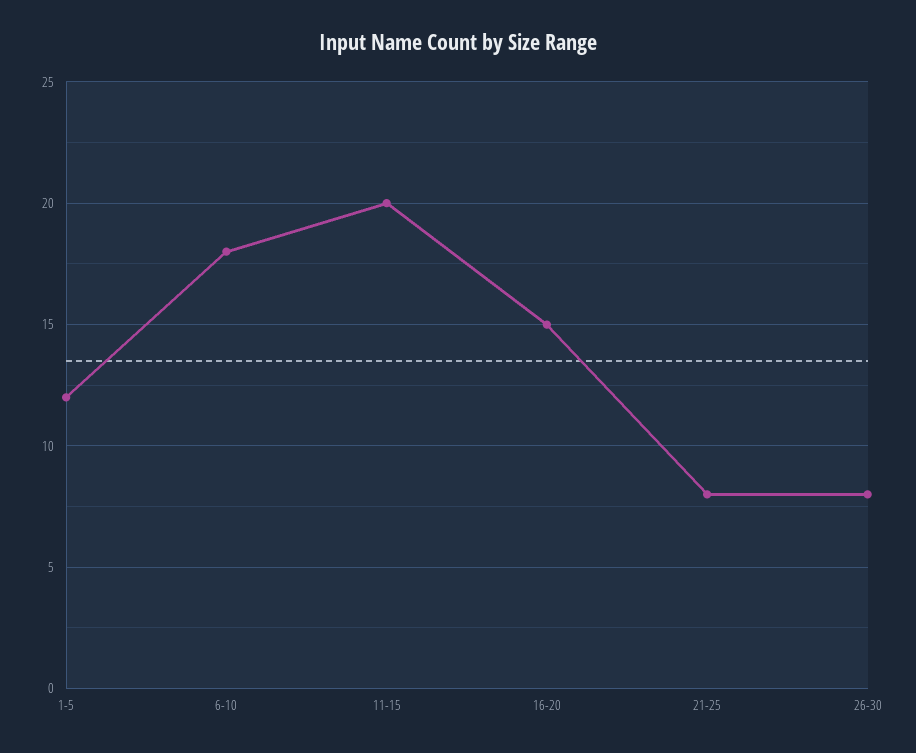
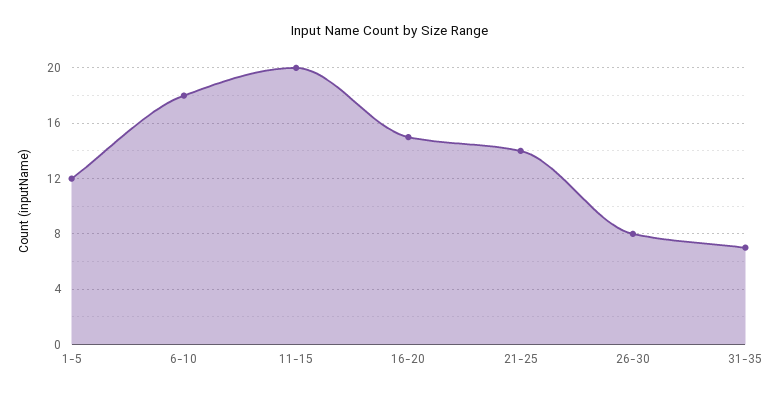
21-25: 8 -> 14
31-35: none -> 7

